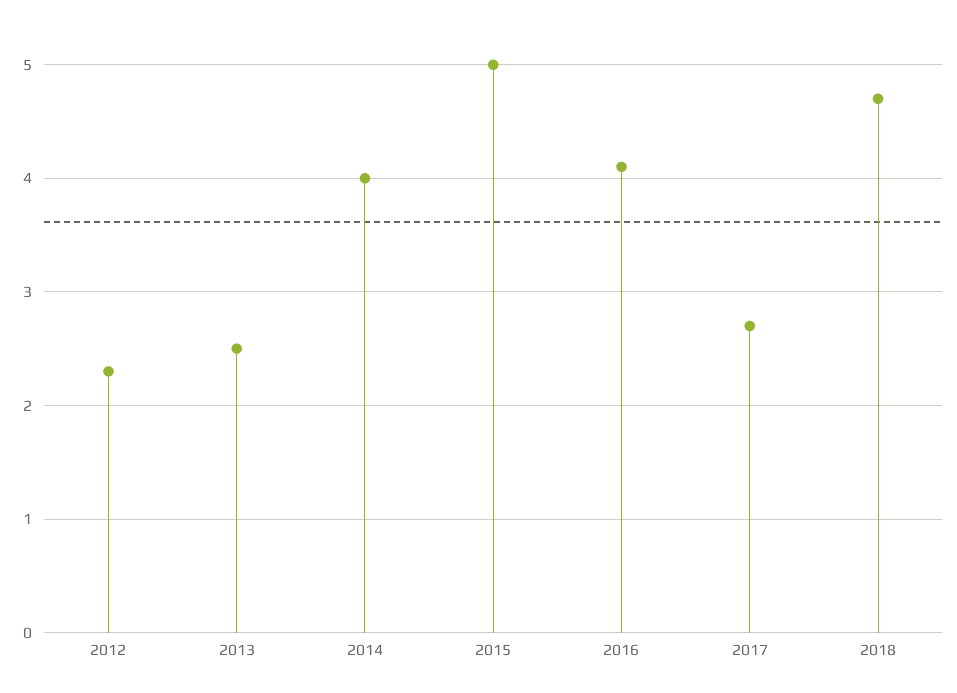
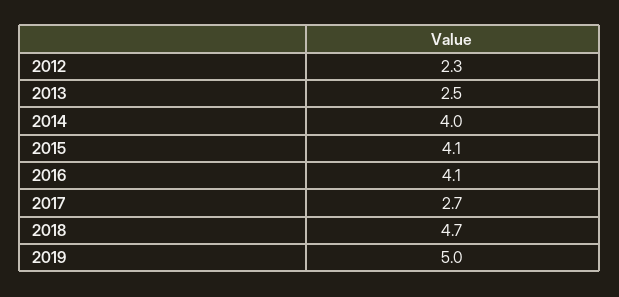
2015: 5 -> 4.1
2019: none -> 5

